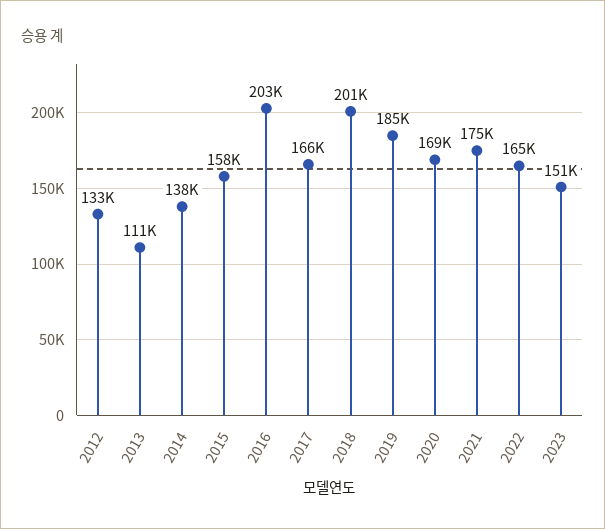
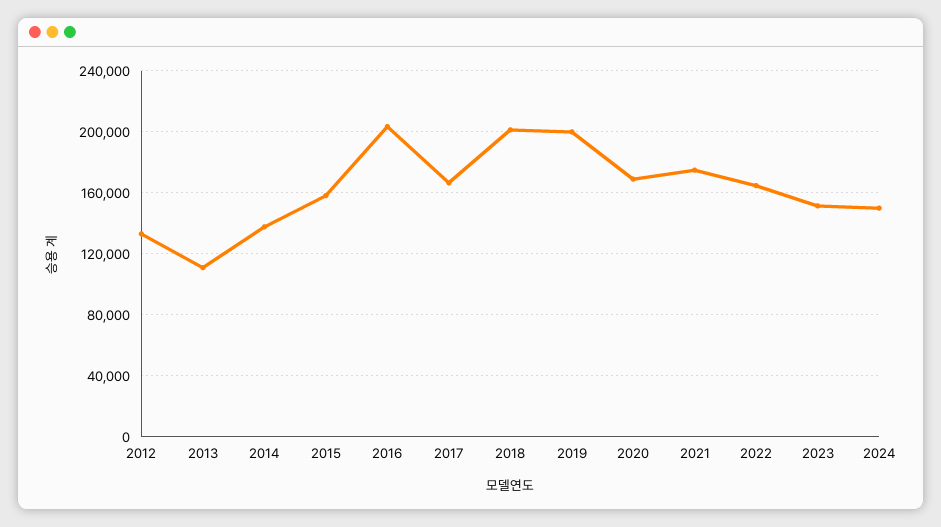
2019: 185000 -> 200000
2024: none -> 150000

